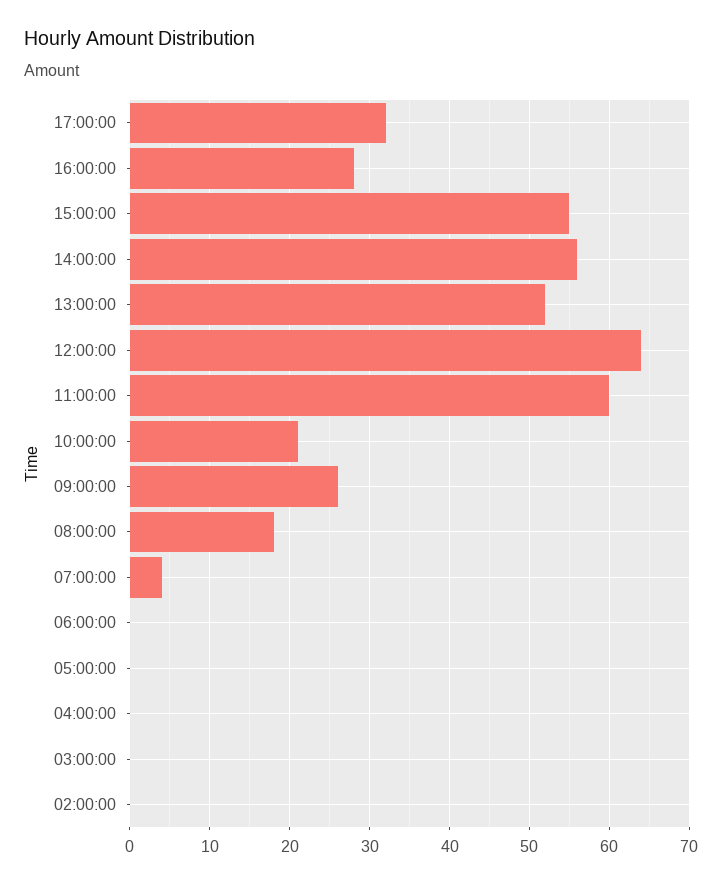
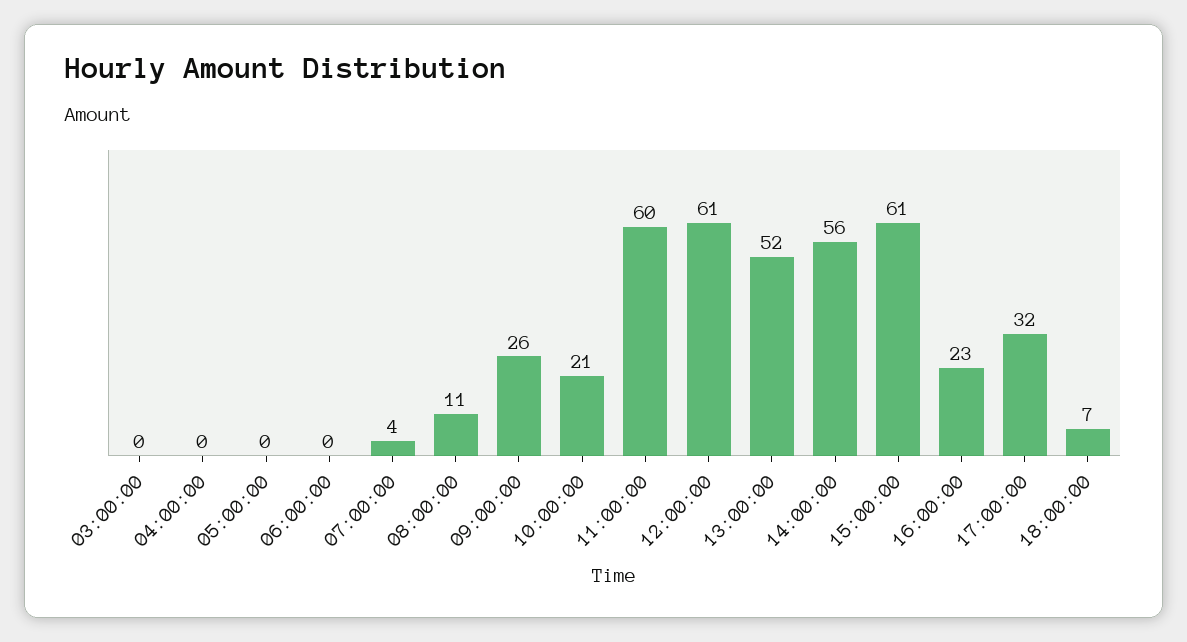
16:00:00: 28 -> 23
15:00:00: 55 -> 61
12:00:00: 64 -> 61
08:00:00: 18 -> 11
02:00:00: 0 -> none
18:00:00: none -> 7

